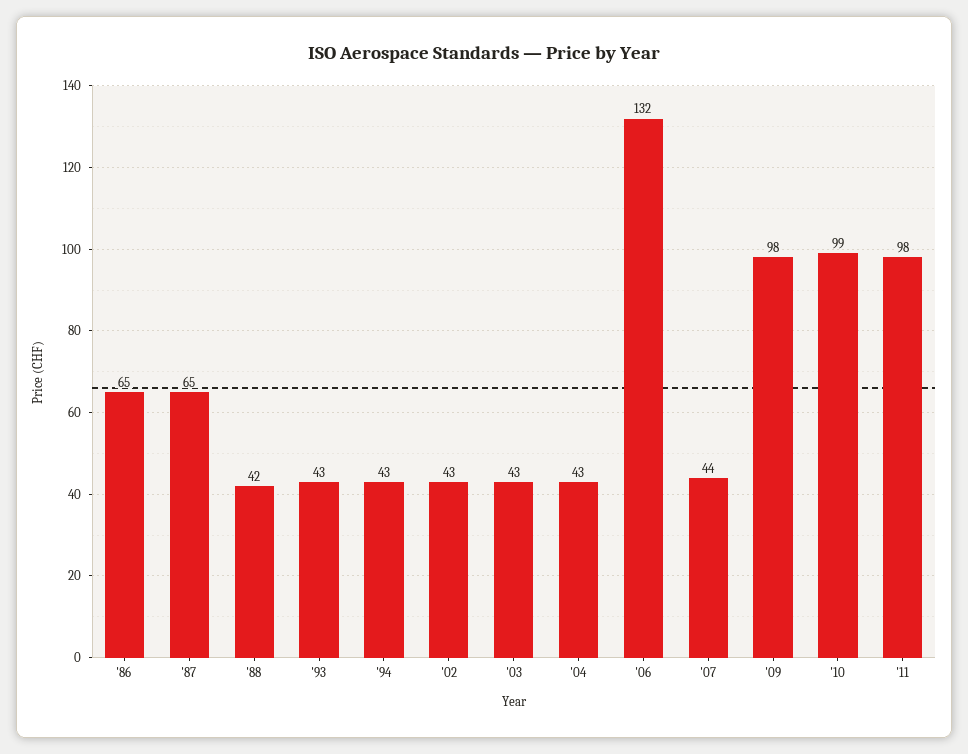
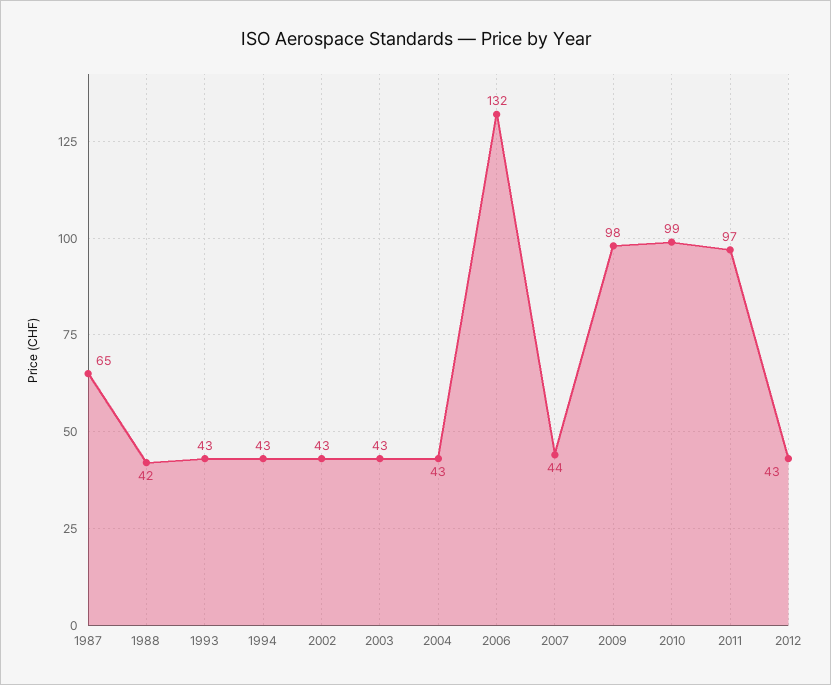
'86: 65 -> none
'11: 98 -> 97
2012: none -> 43

